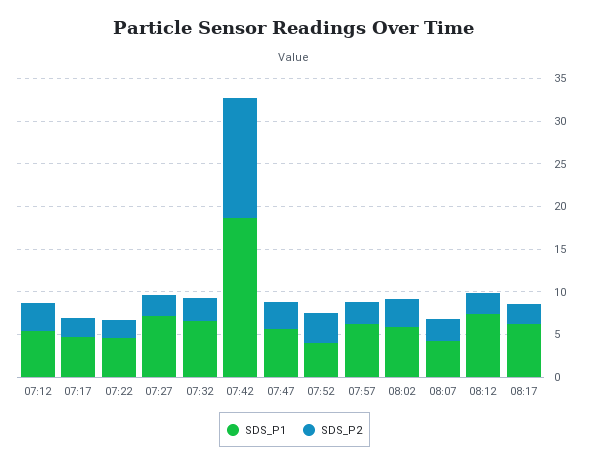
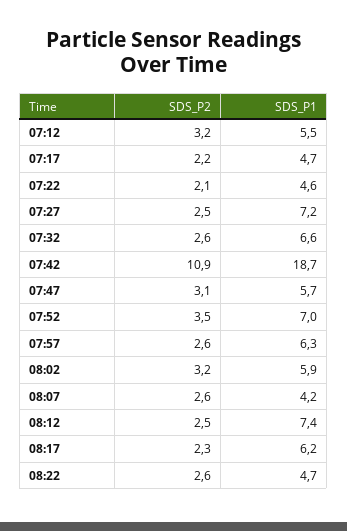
SDS_P2, 07:42: 14 -> 10.9
SDS_P1, 07:52: 4 -> 7
SDS_P2, 08:22: none -> 2.6
SDS_P1, 08:22: none -> 4.7

